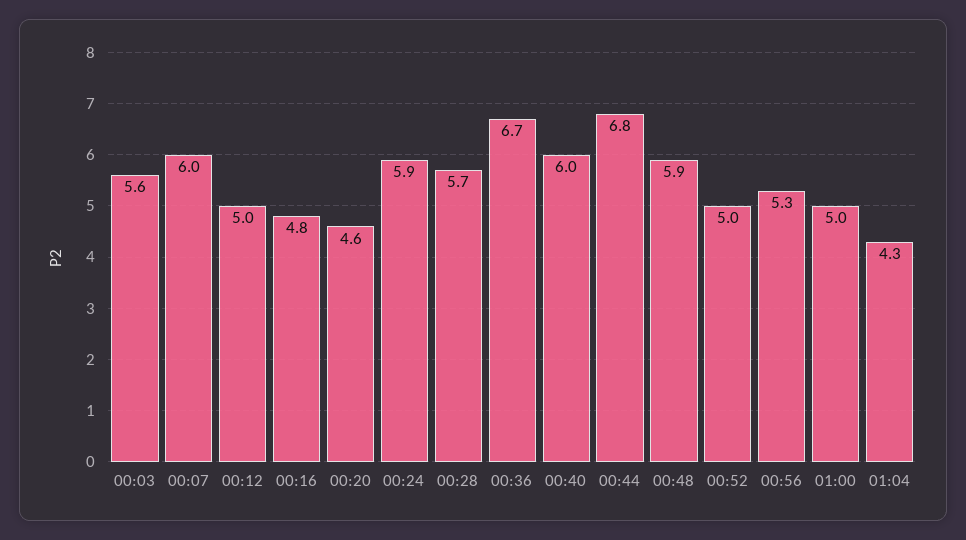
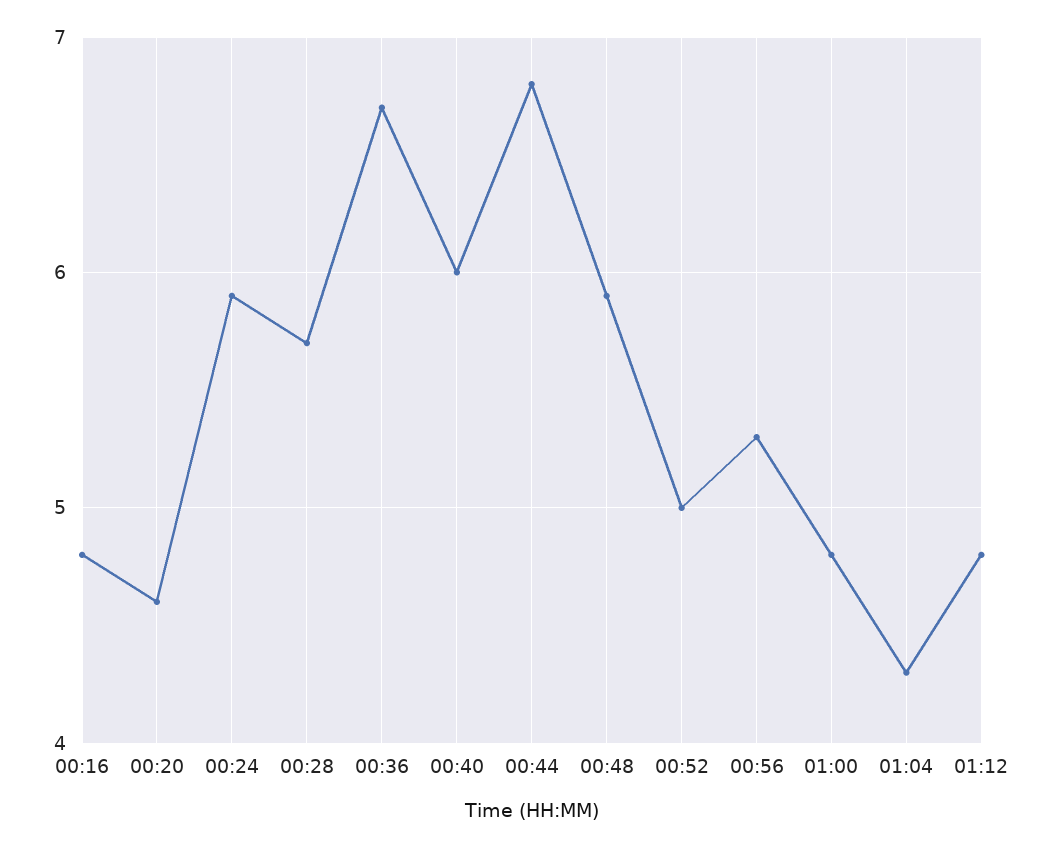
00:03: 5.6 -> none
00:07: 6 -> none
00:12: 5 -> none
01:00: 5 -> 4.8
01:12: none -> 4.8

